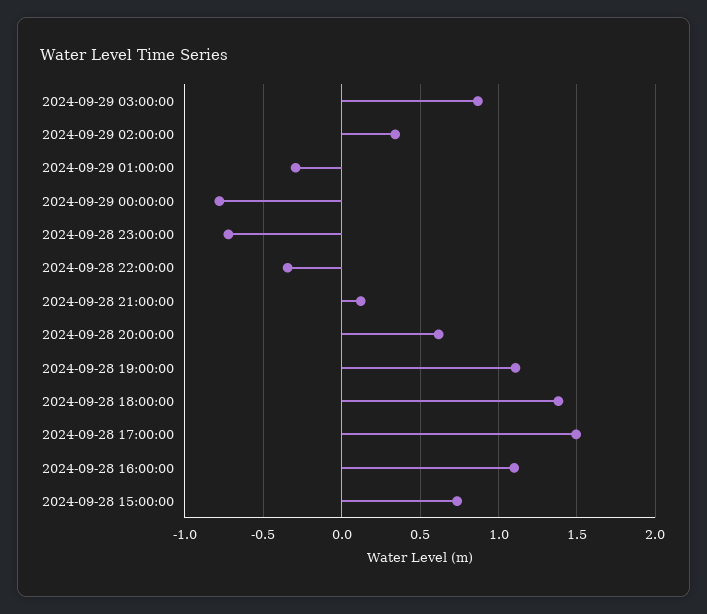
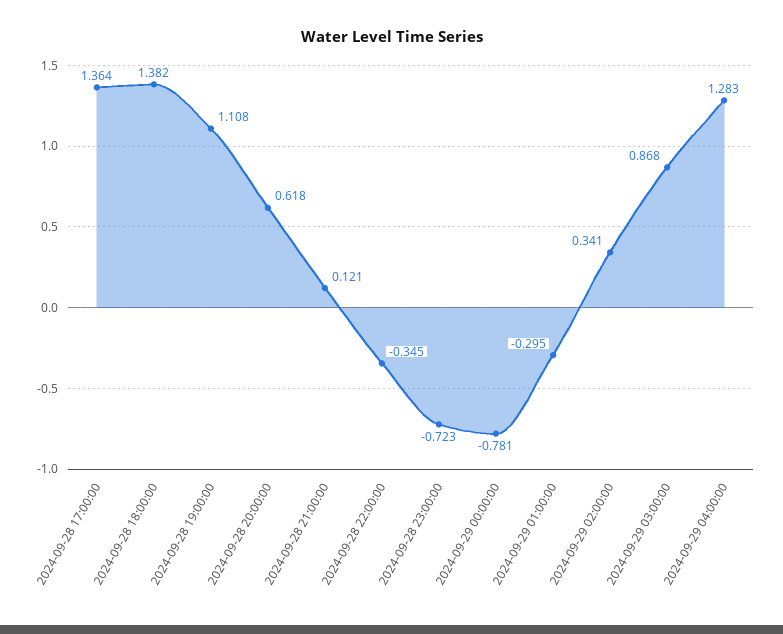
2024-09-28 17:00:00: 1.5 -> 1.364
2024-09-28 16:00:00: 1.1 -> none
2024-09-28 15:00:00: 0.75 -> none
2024-09-29 04:00:00: none -> 1.283

